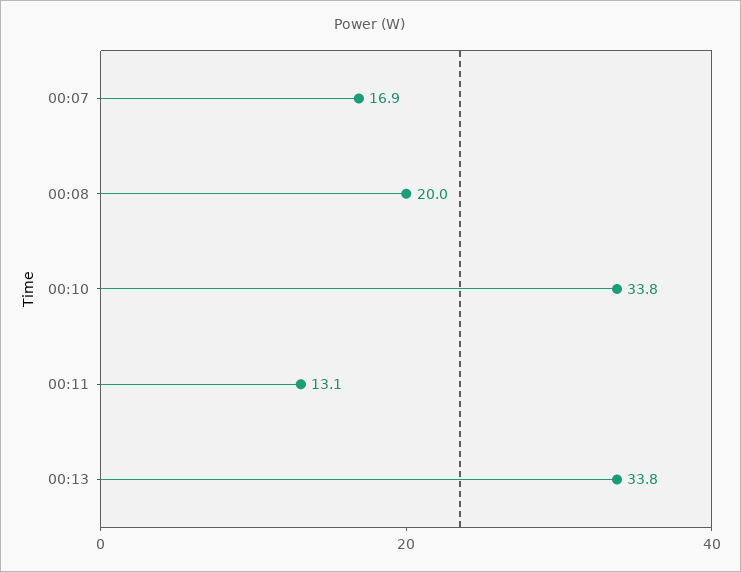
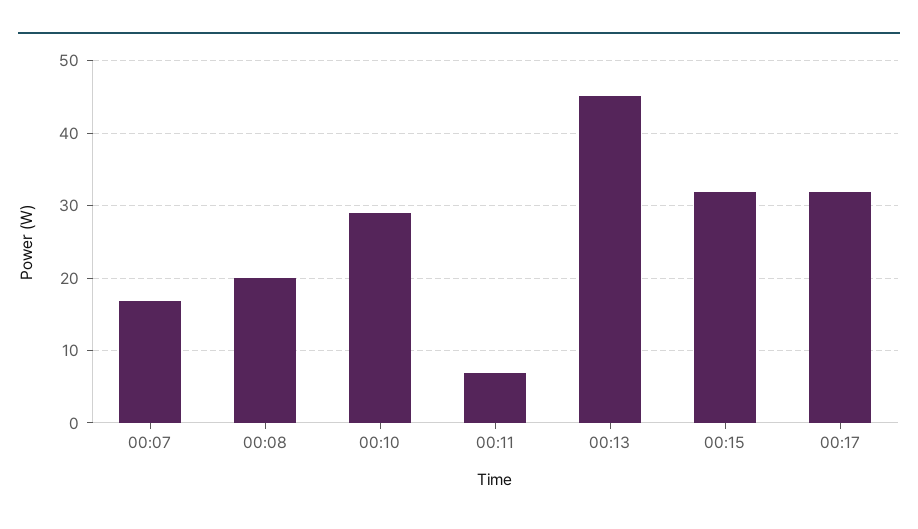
00:10: 33.8 -> 29
00:11: 13.1 -> 7
00:13: 33.8 -> 45
00:15: none -> 32
00:17: none -> 32

